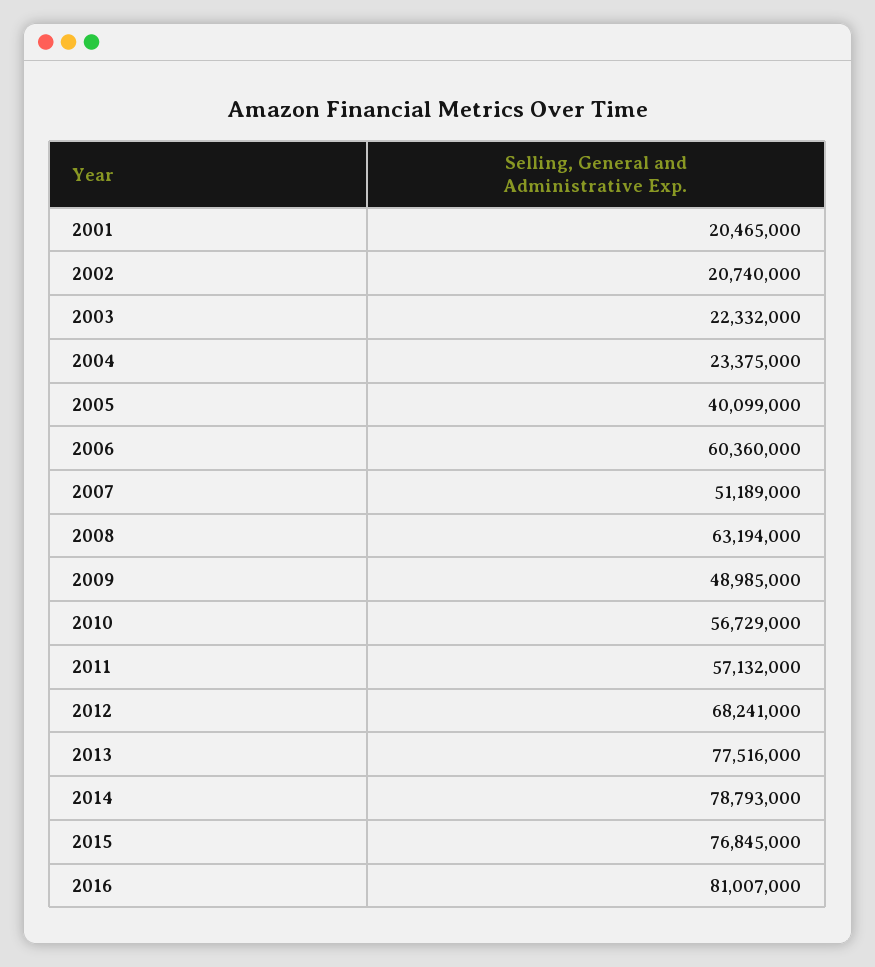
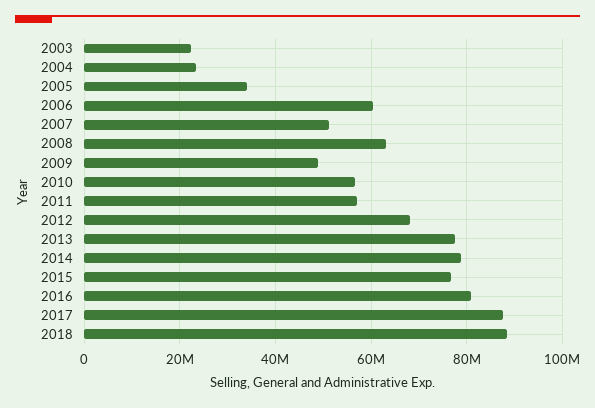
2001: 20465000 -> none
2002: 20740000 -> none
2005: 40099000 -> 34000000
2017: none -> 88000000
2018: none -> 88000000

